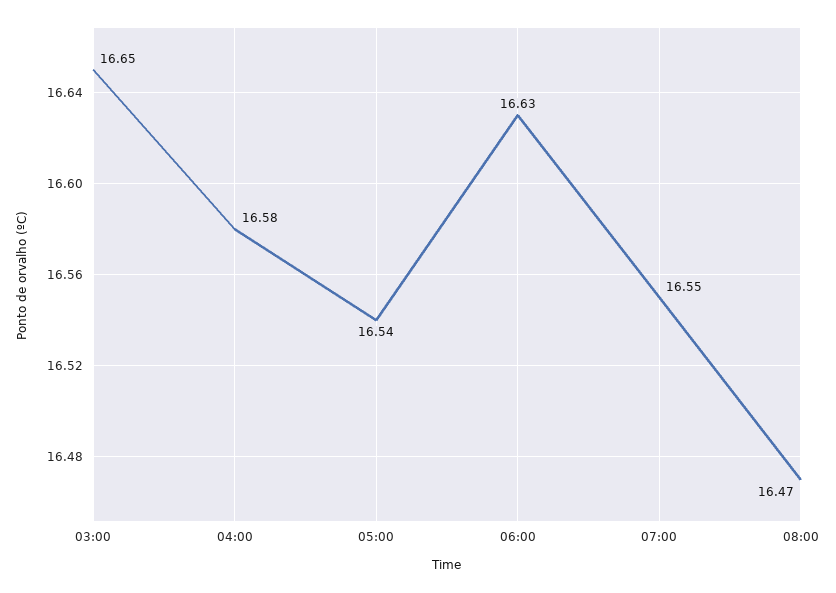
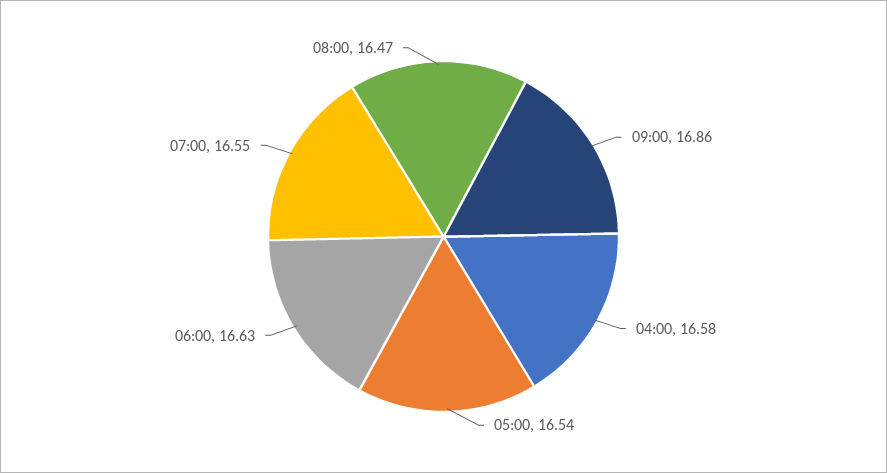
03:00: 16.65 -> none
09:00: none -> 16.86

